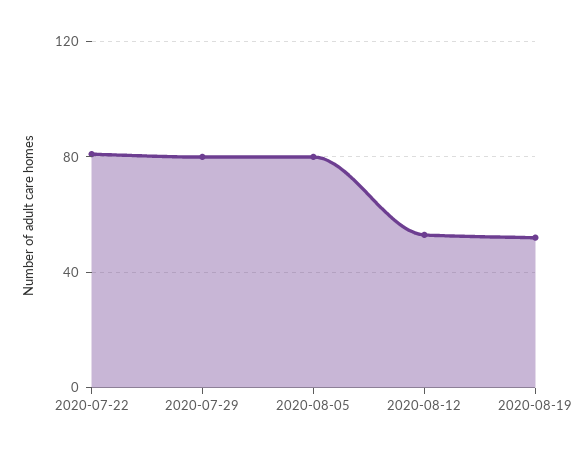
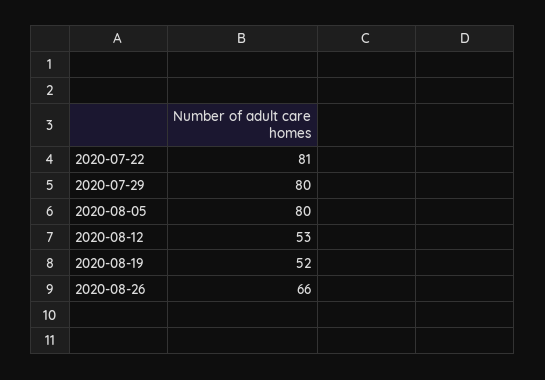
2020-08-26: none -> 66

